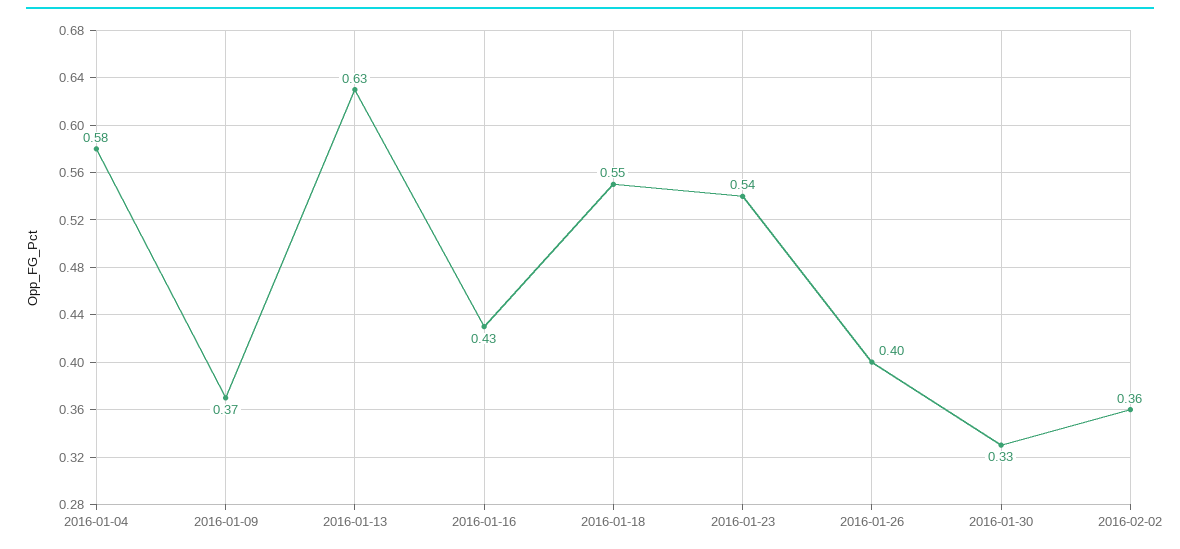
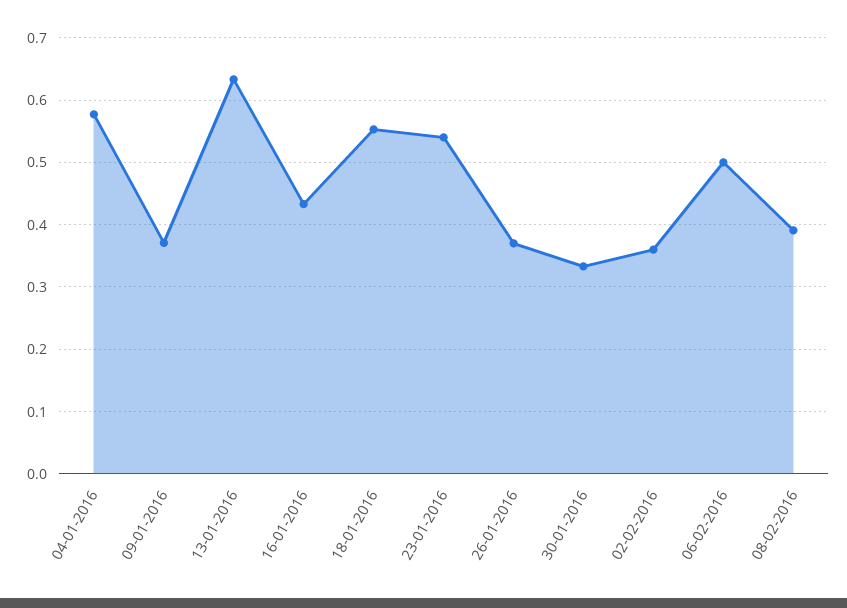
2016-01-26: 0.4 -> 0.37
06-02-2016: none -> 0.5
08-02-2016: none -> 0.39

